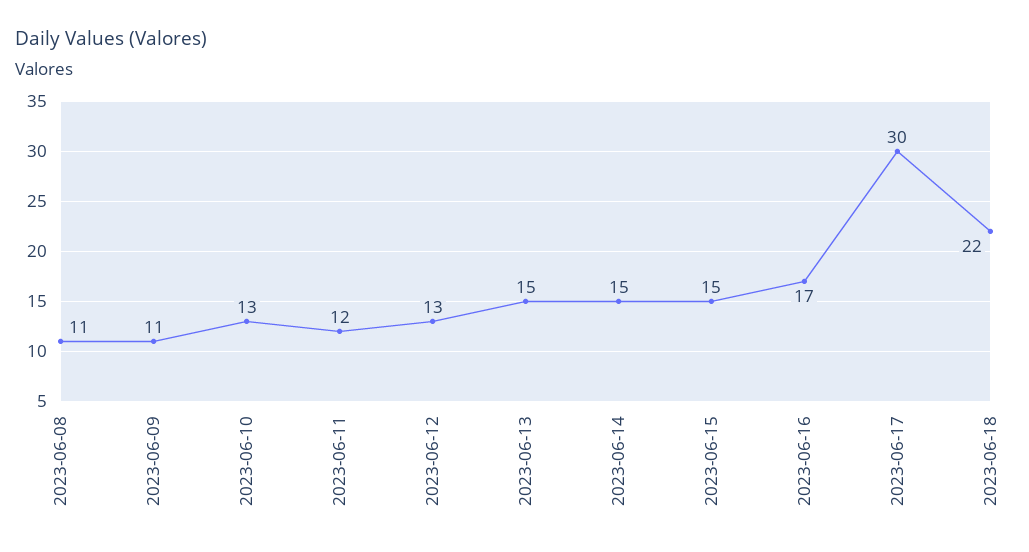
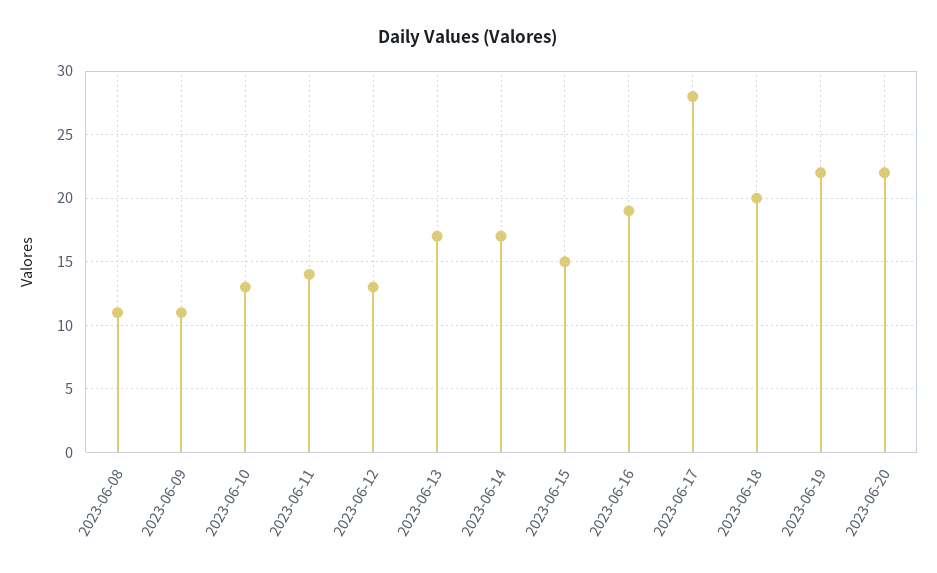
2023-06-11: 12 -> 14
2023-06-13: 15 -> 17
2023-06-14: 15 -> 17
2023-06-16: 17 -> 19
2023-06-17: 30 -> 28
2023-06-18: 22 -> 20
2023-06-19: none -> 22
2023-06-20: none -> 22

